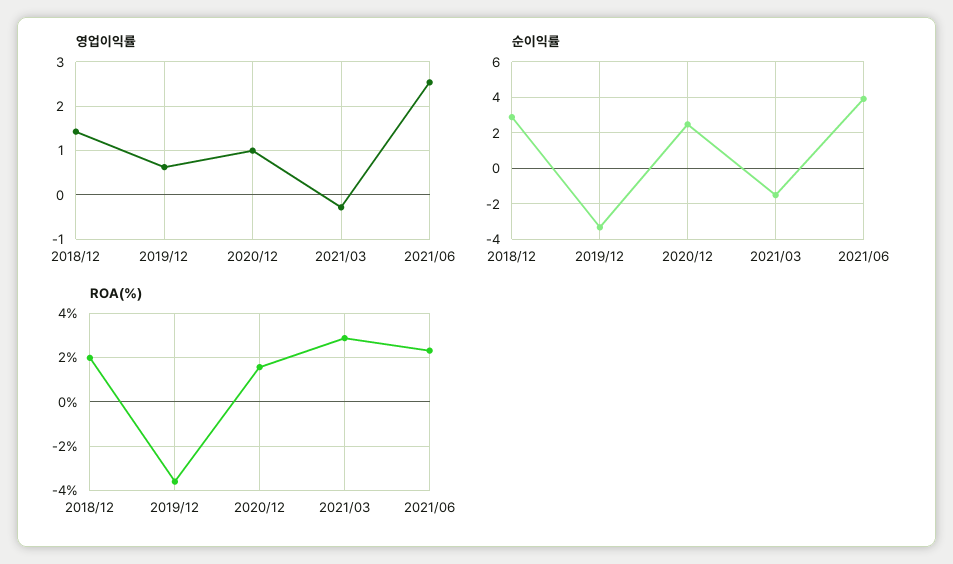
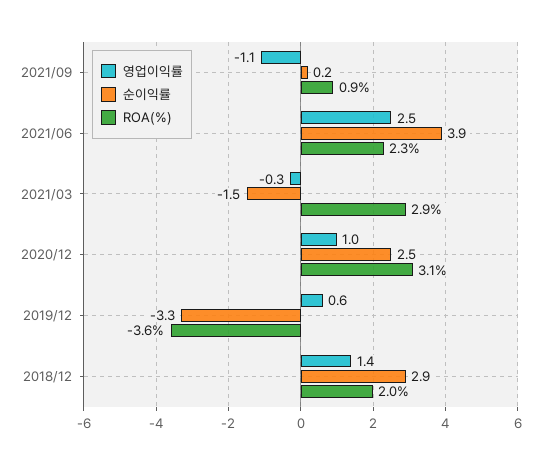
ROA(%), 2020/12: 1.5 -> 3.1
영업이익률, 2021/09: none -> -1.1
순이익률, 2021/09: none -> 0.2
ROA(%), 2021/09: none -> 0.9

